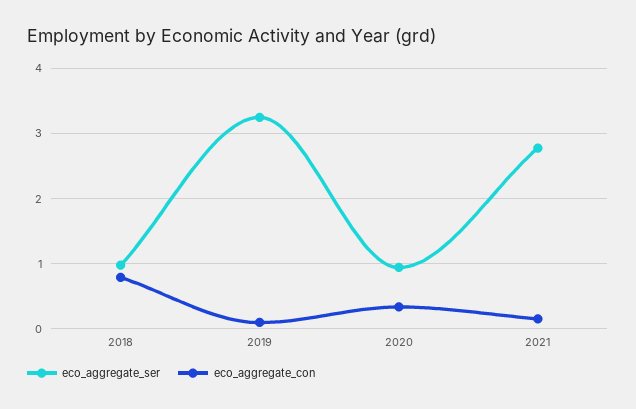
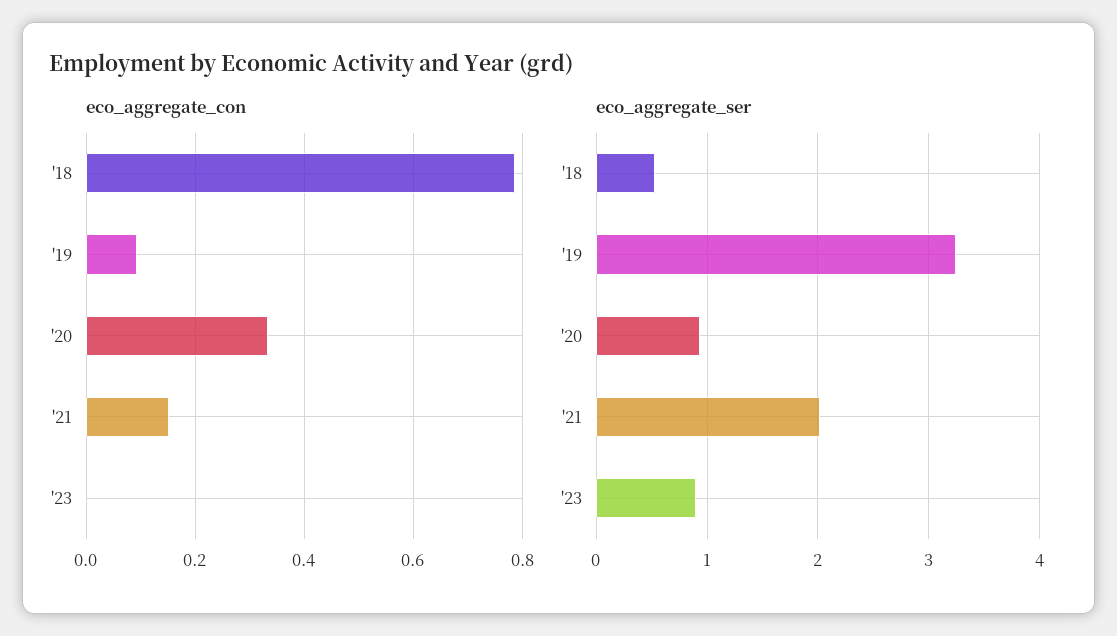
eco_aggregate_ser, 2018: 1 -> 0.5
eco_aggregate_ser, 2021: 2.8 -> 2
eco_aggregate_con, '23: none -> 0
eco_aggregate_ser, '23: none -> 0.9

